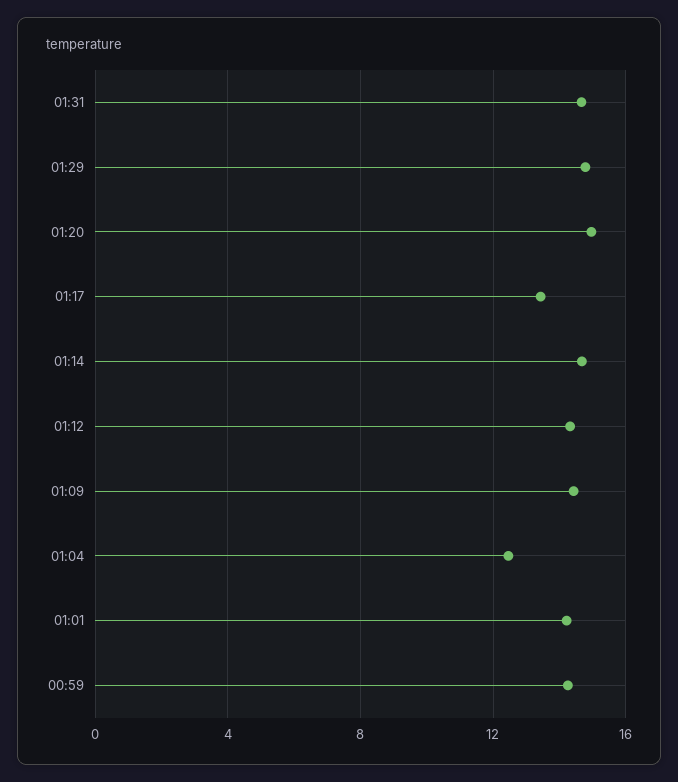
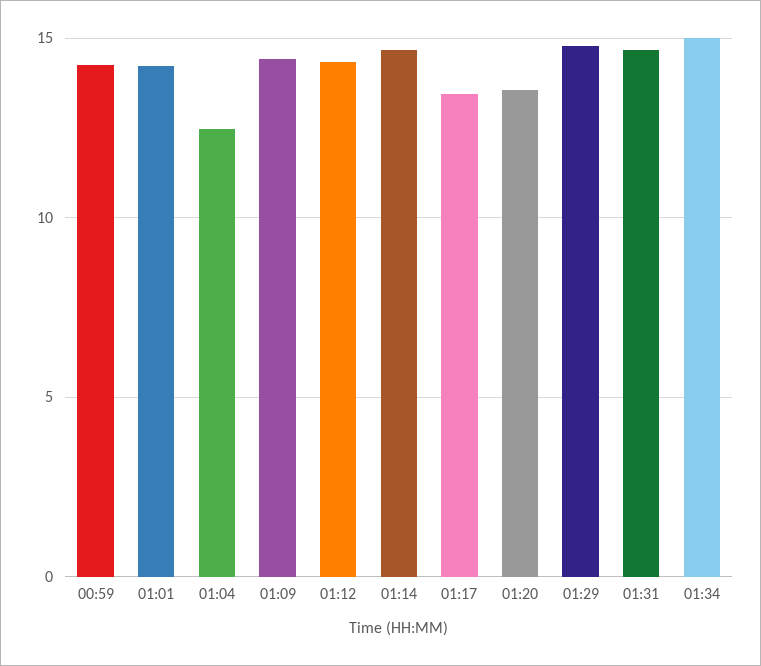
01:20: 15 -> 13.5
01:34: none -> 15

